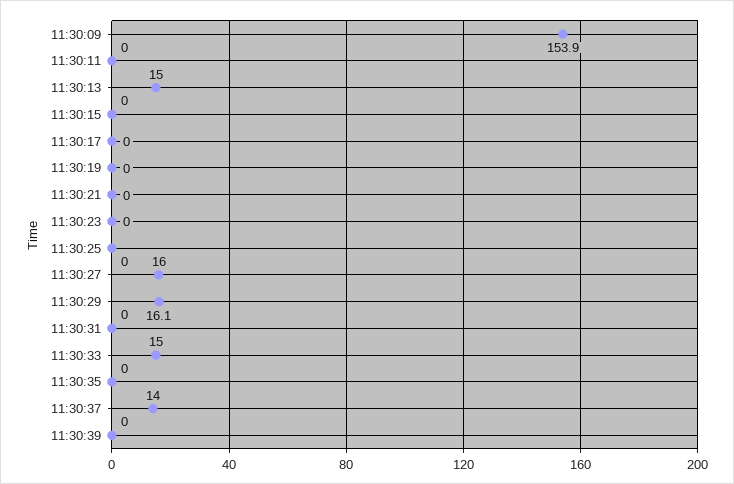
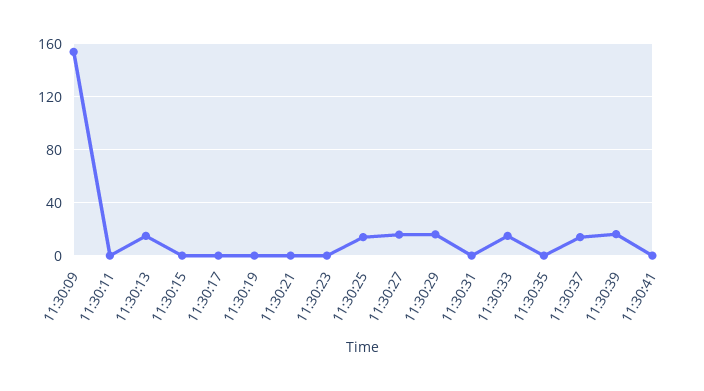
11:30:25: 0 -> 15
11:30:39: 0 -> 15
11:30:41: none -> 0

